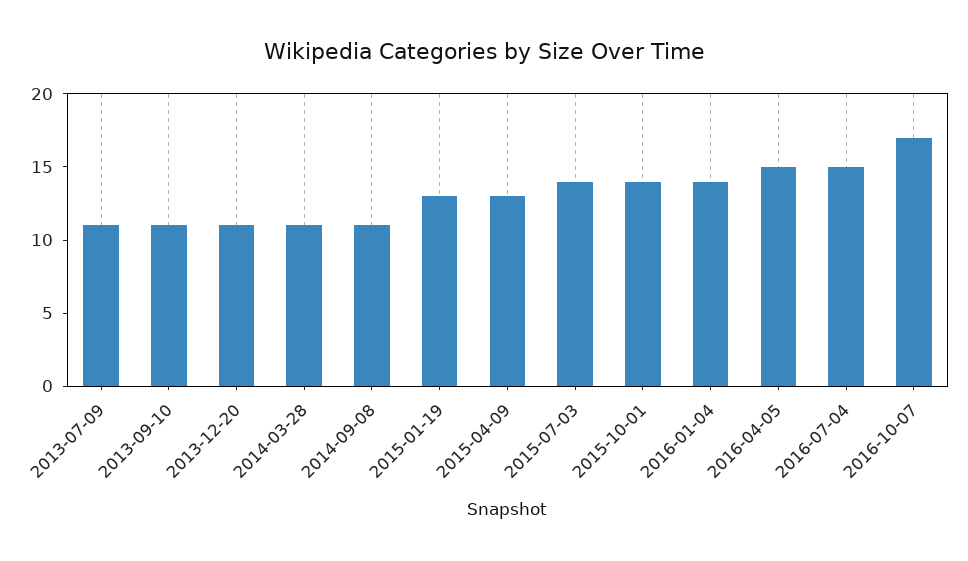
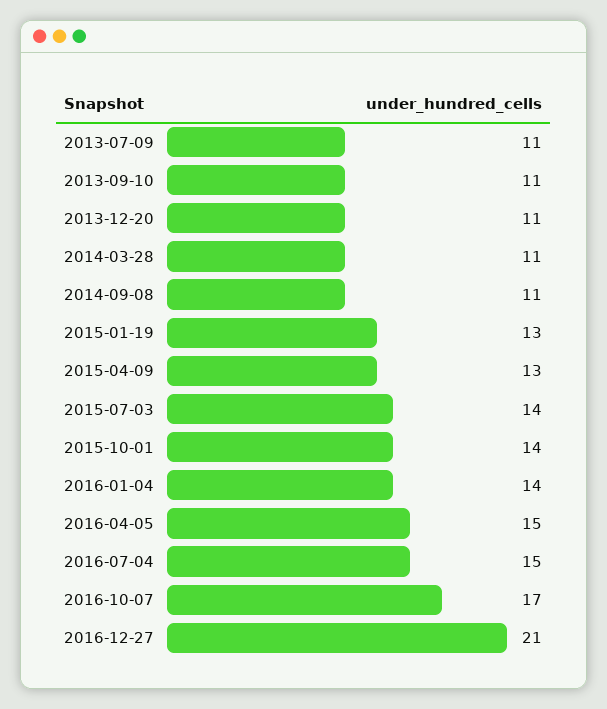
2016-12-27: none -> 21

